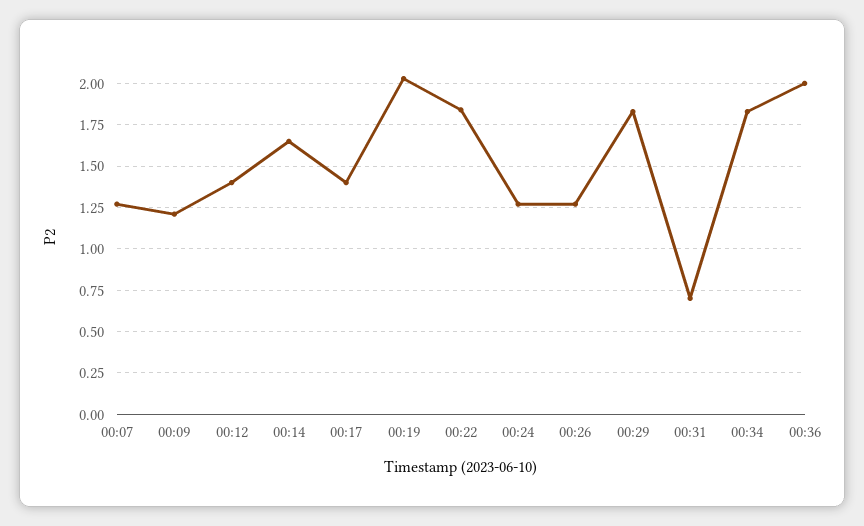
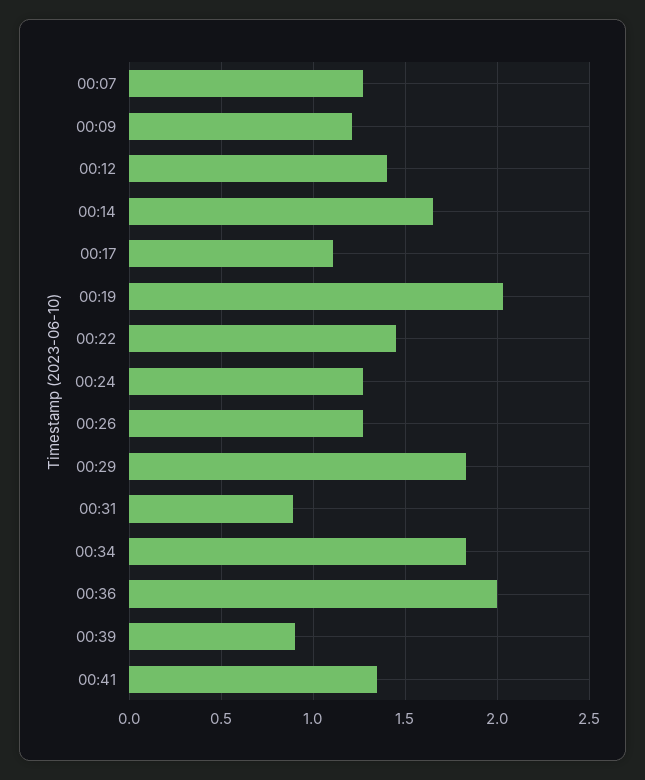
00:17: 1.4 -> 1.1
00:22: 1.85 -> 1.45
00:31: 0.7 -> 0.9
00:39: none -> 0.9
00:41: none -> 1.35

